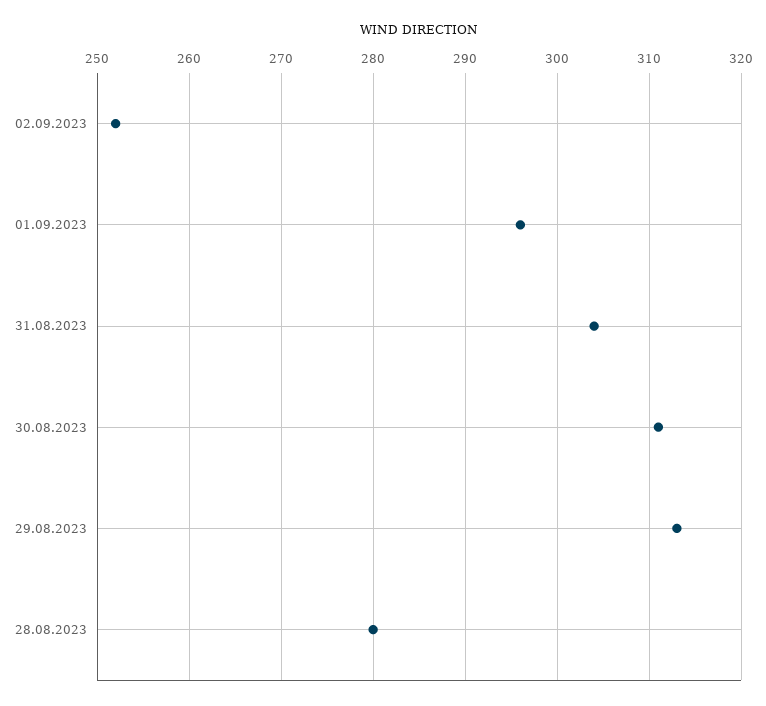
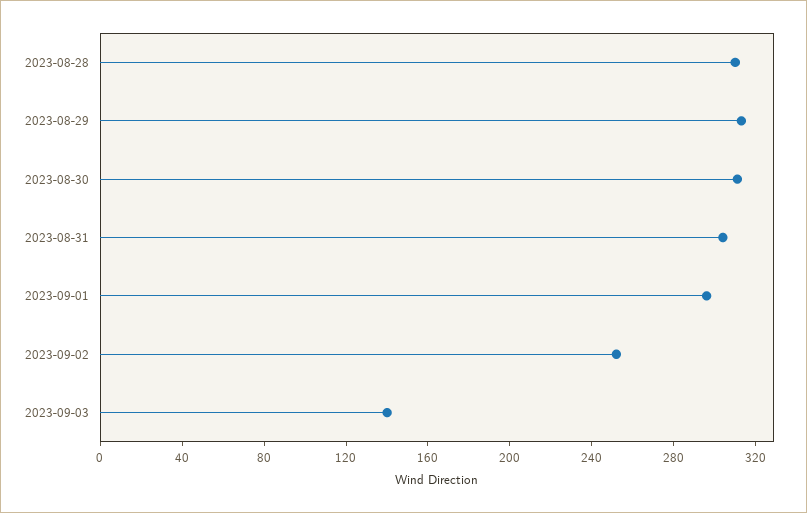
28.08.2023: 280 -> 310
2023-09-03: none -> 140

